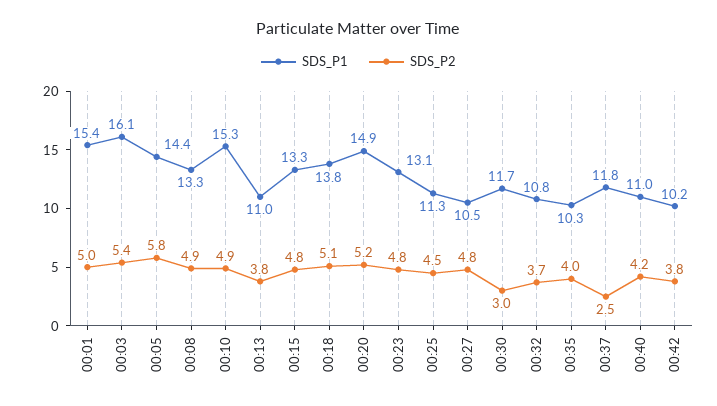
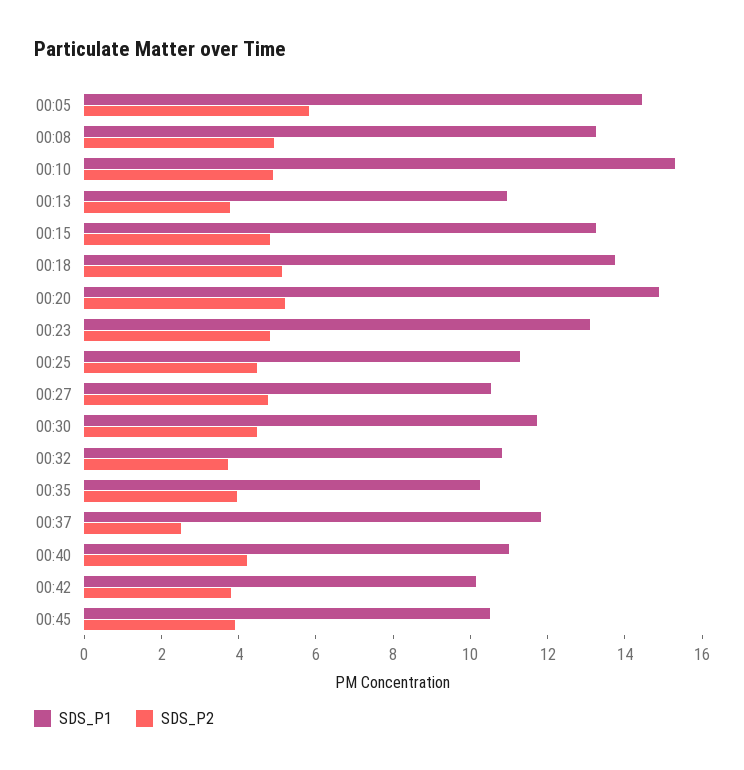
SDS_P1, 00:01: 15.4 -> none
SDS_P2, 00:01: 5 -> none
SDS_P1, 00:03: 16.1 -> none
SDS_P2, 00:03: 5.4 -> none
SDS_P2, 00:30: 3 -> 4.5
SDS_P1, 00:45: none -> 10.5
SDS_P2, 00:45: none -> 4

